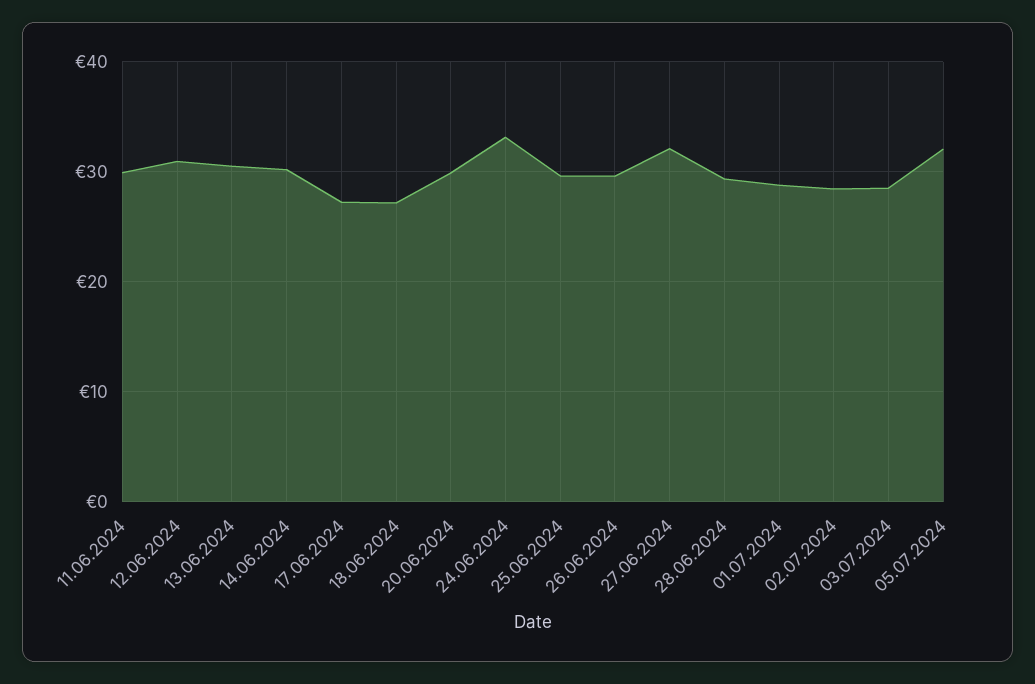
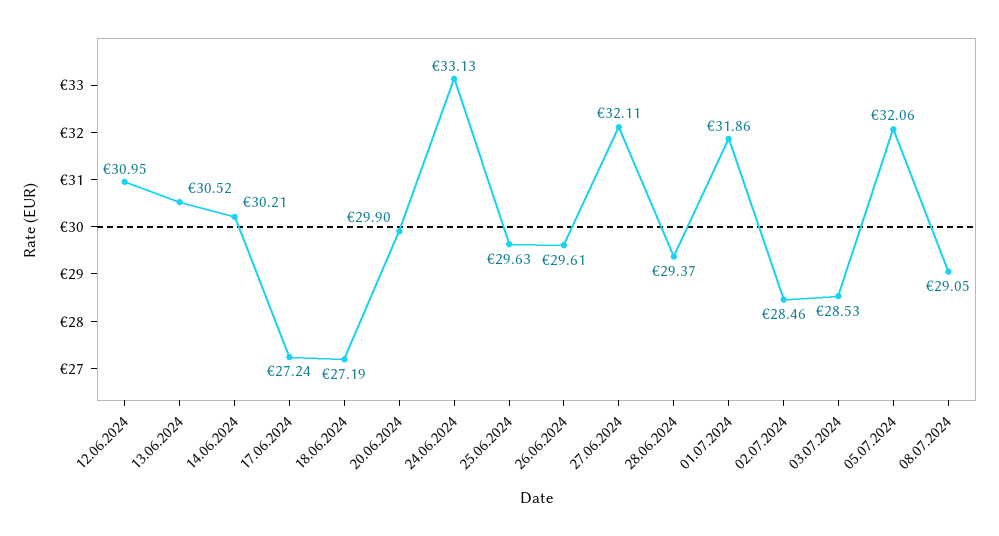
11.06.2024: 30 -> none
01.07.2024: 29 -> 31.86
08.07.2024: none -> 29.05

